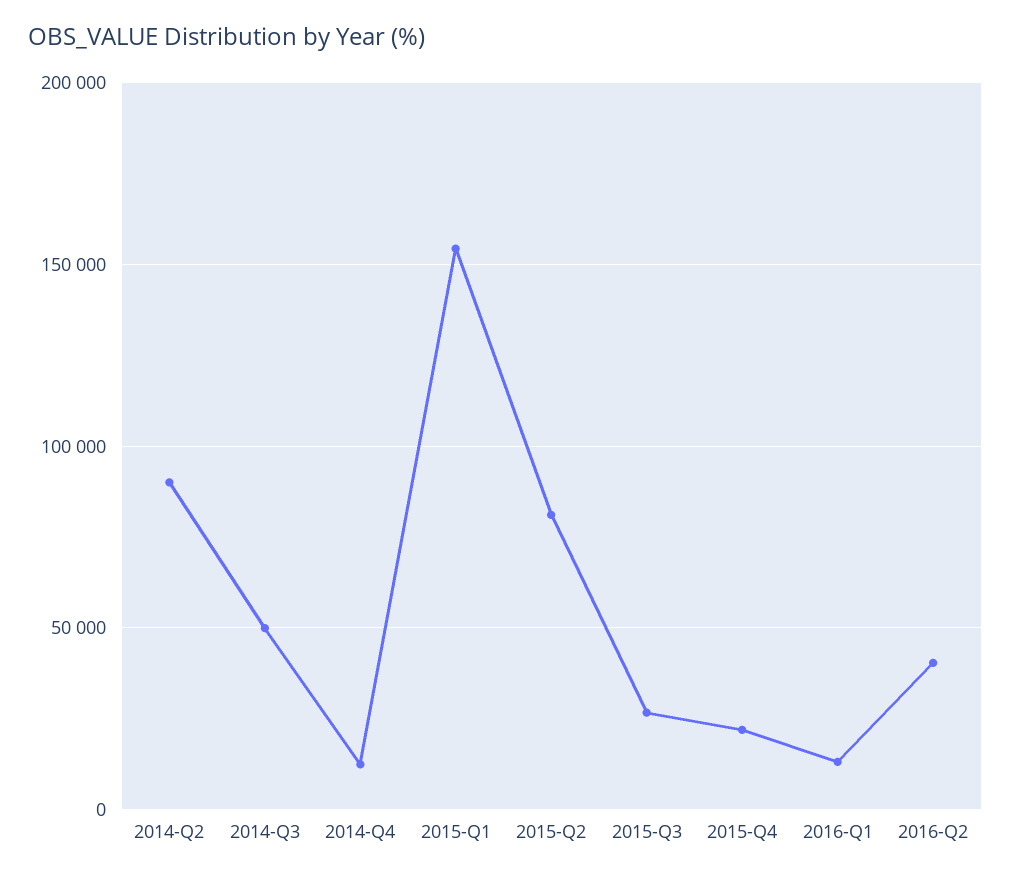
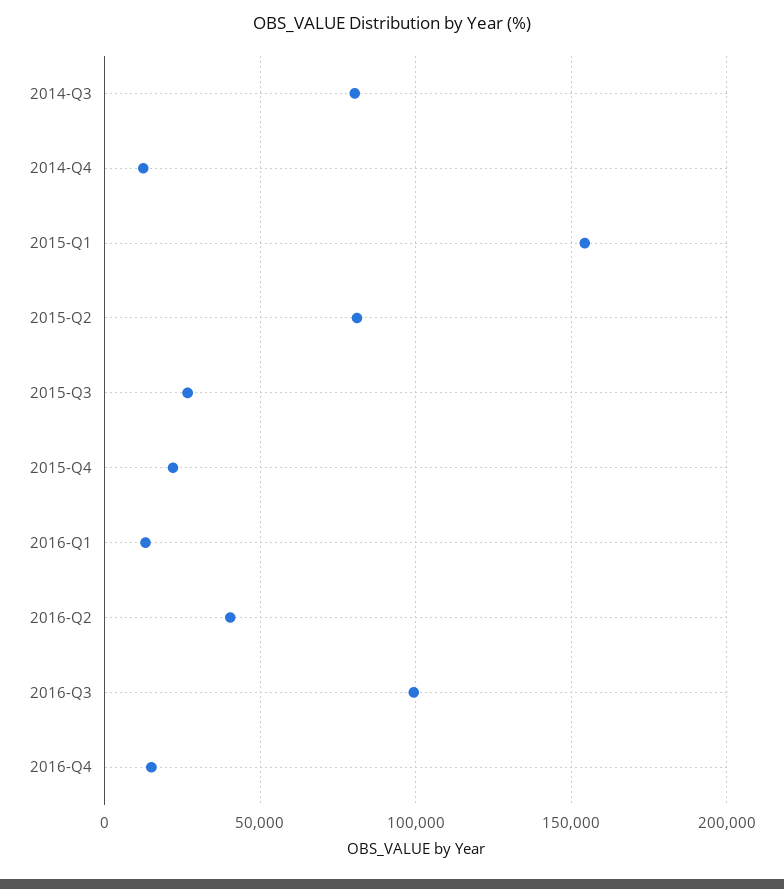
2014-Q2: 90000 -> none
2014-Q3: 50000 -> 80000
2016-Q3: none -> 100000
2016-Q4: none -> 15000

